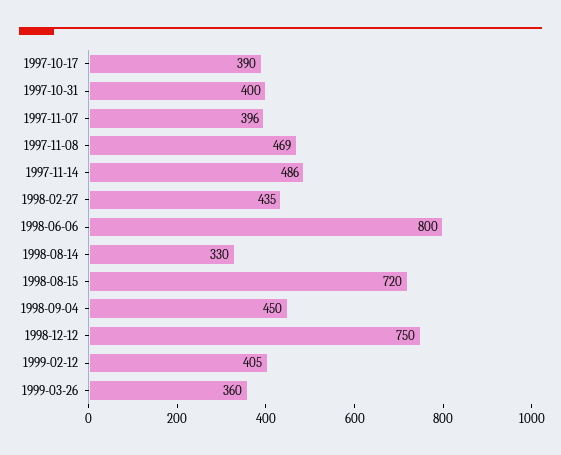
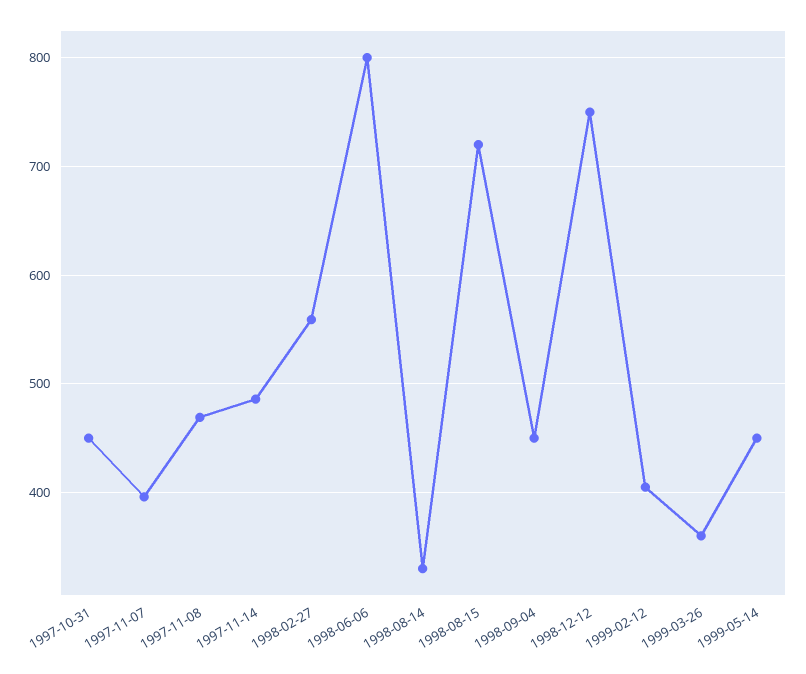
1997-10-17: 390 -> none
1997-10-31: 400 -> 450
1998-02-27: 435 -> 560
1999-05-14: none -> 450

